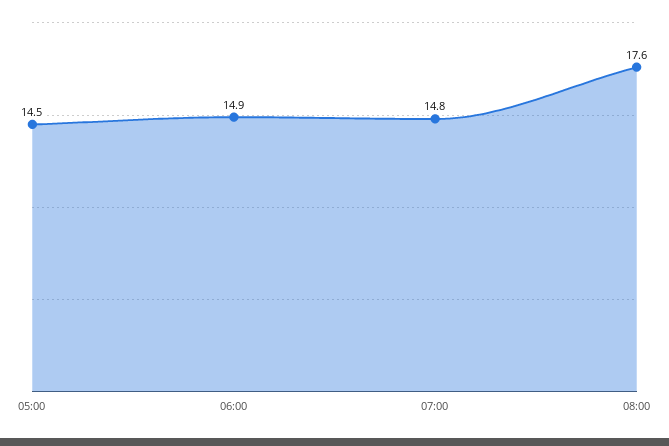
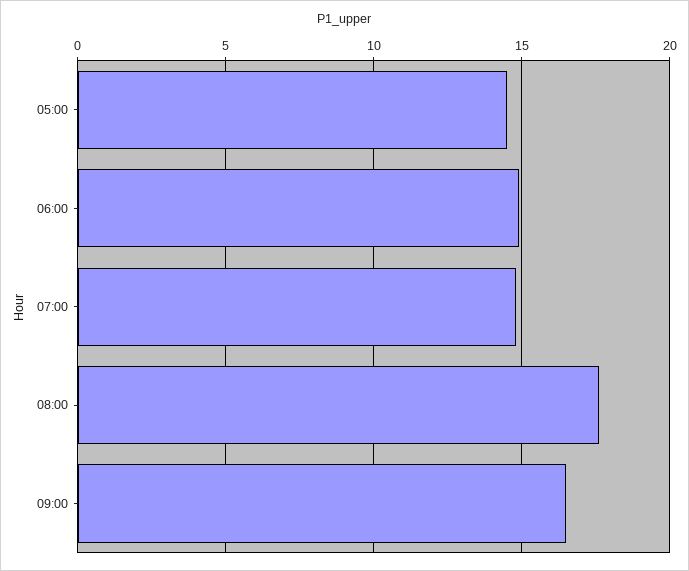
09:00: none -> 16.5

